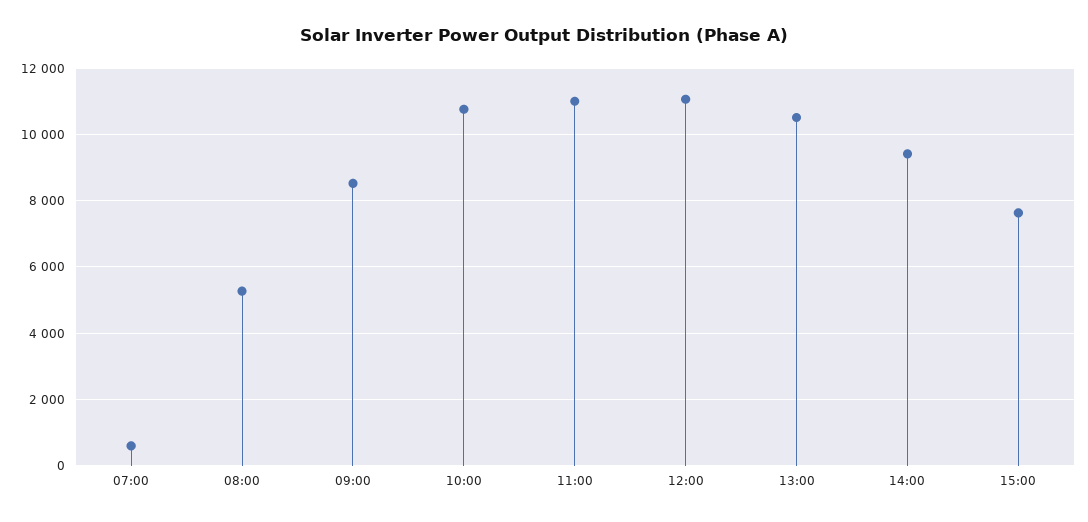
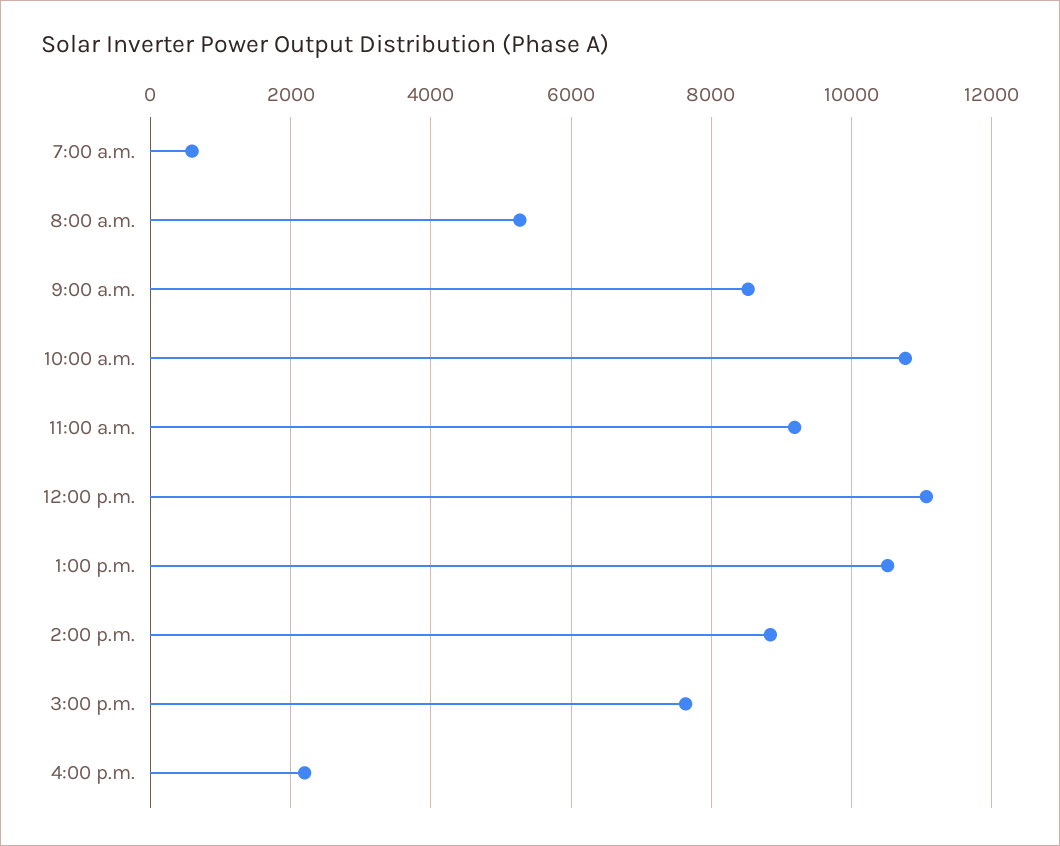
11:00: 11000 -> 9200
14:00: 9400 -> 8800
4:00 p.m.: none -> 2200

